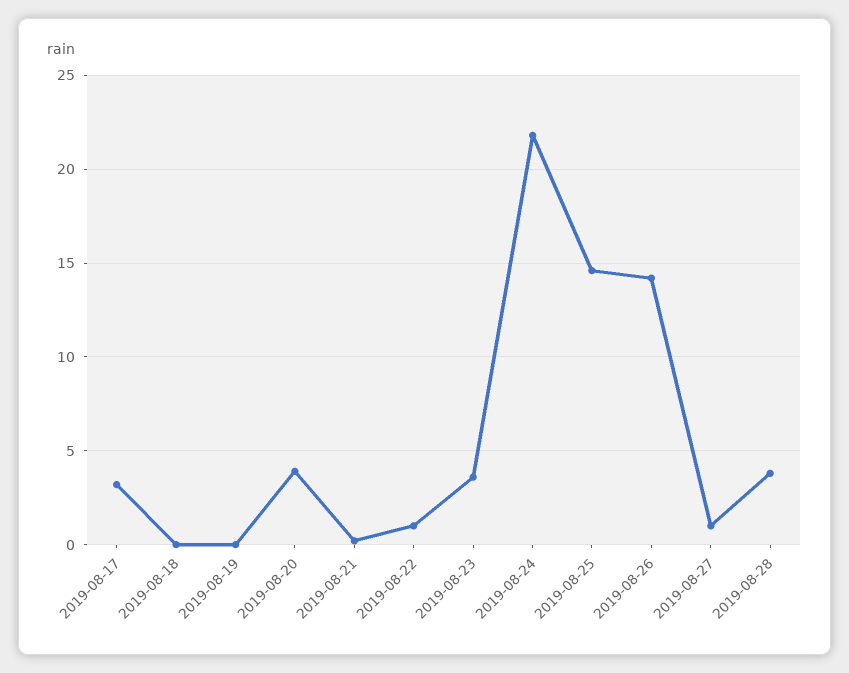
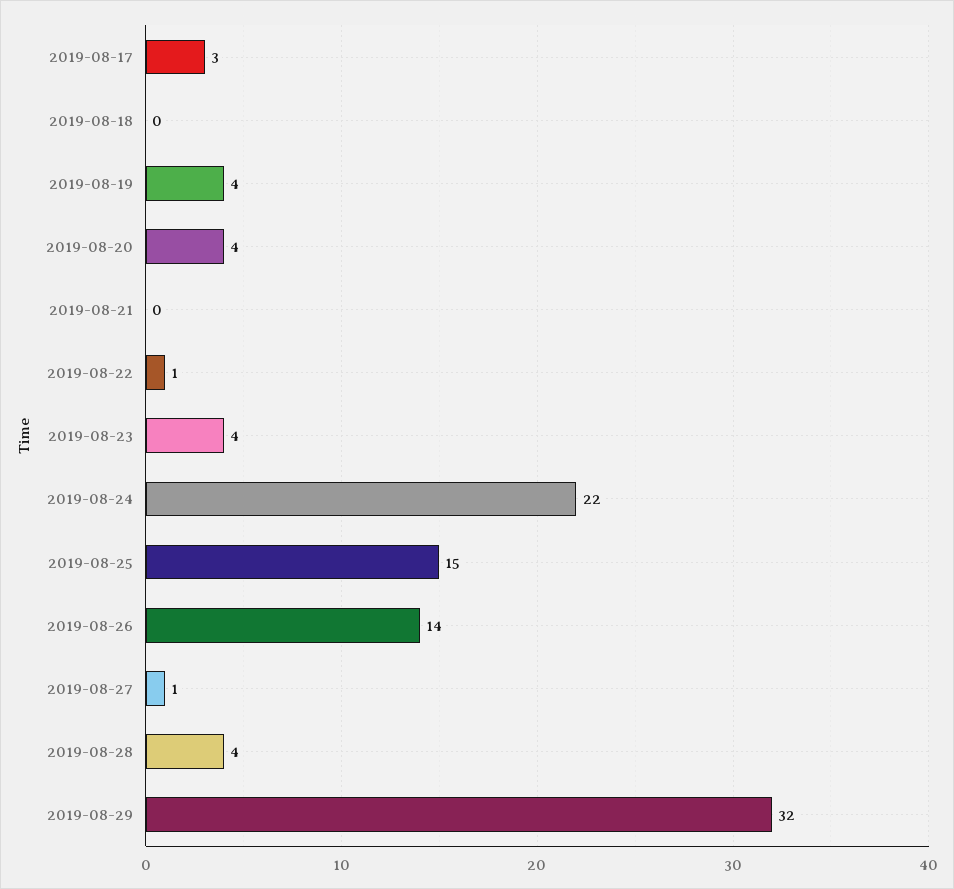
2019-08-19: 0 -> 4
2019-08-29: none -> 32

